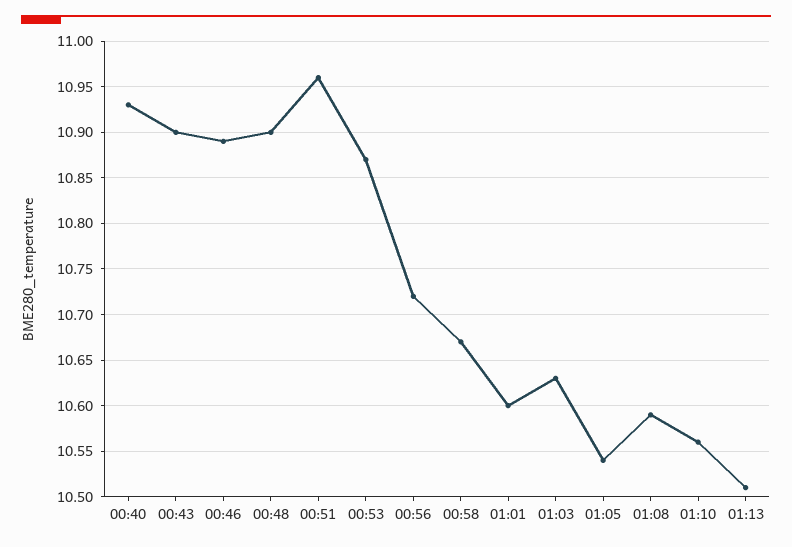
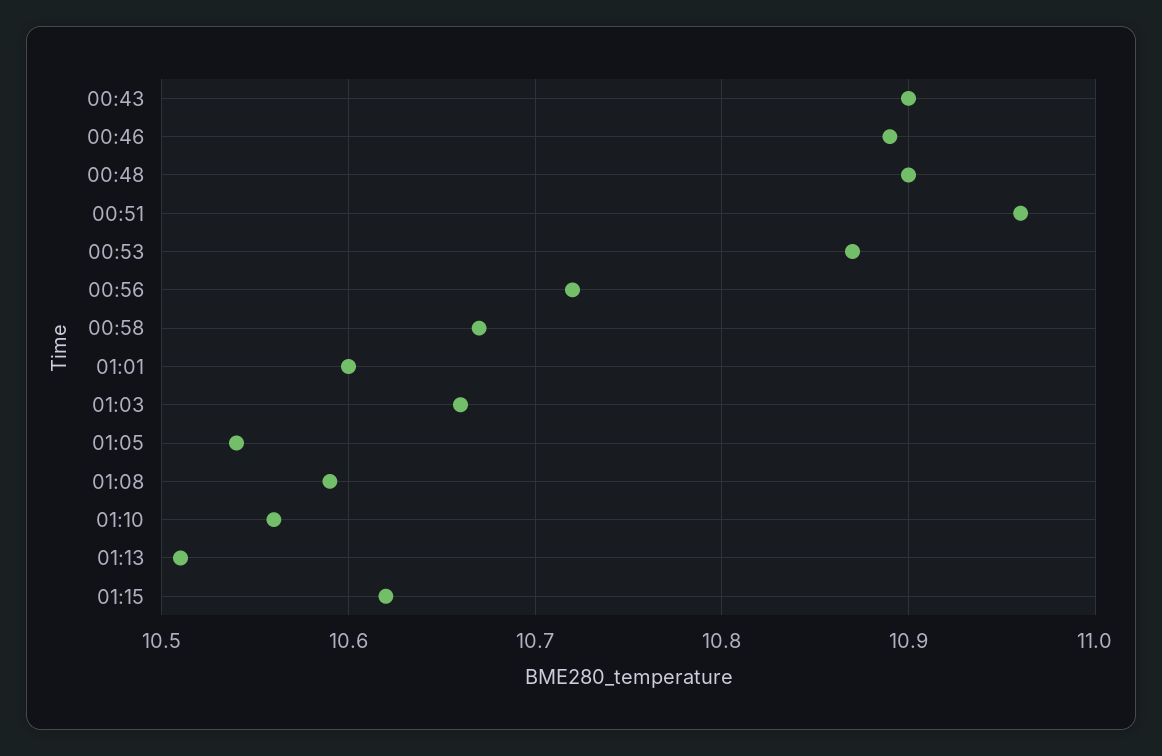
00:40: 10.93 -> none
01:03: 10.63 -> 10.66
01:15: none -> 10.62

